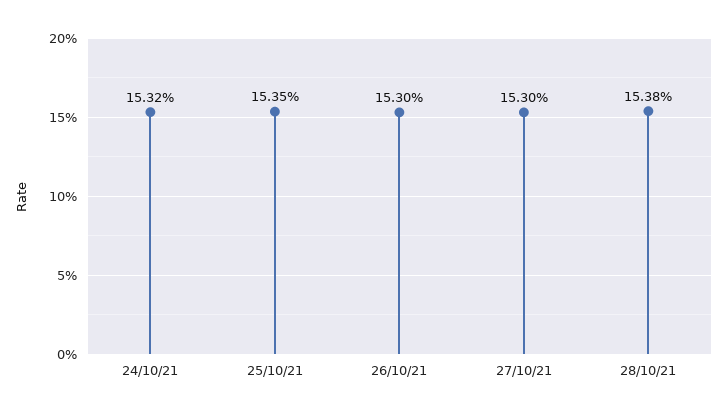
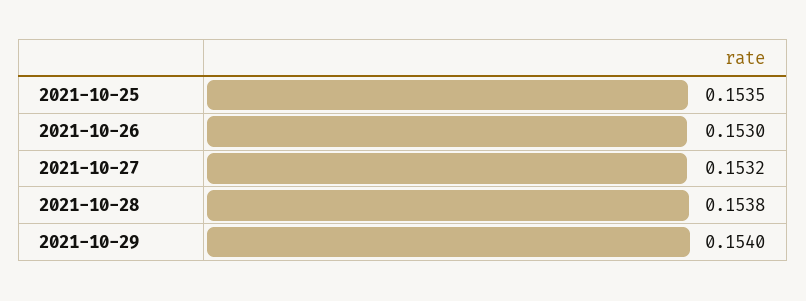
24/10/21: 0.1532 -> none
27/10/21: 0.153 -> 0.1532
2021-10-29: none -> 0.154

